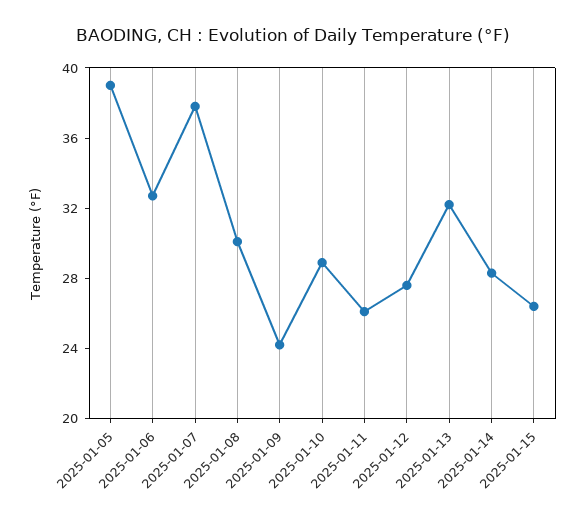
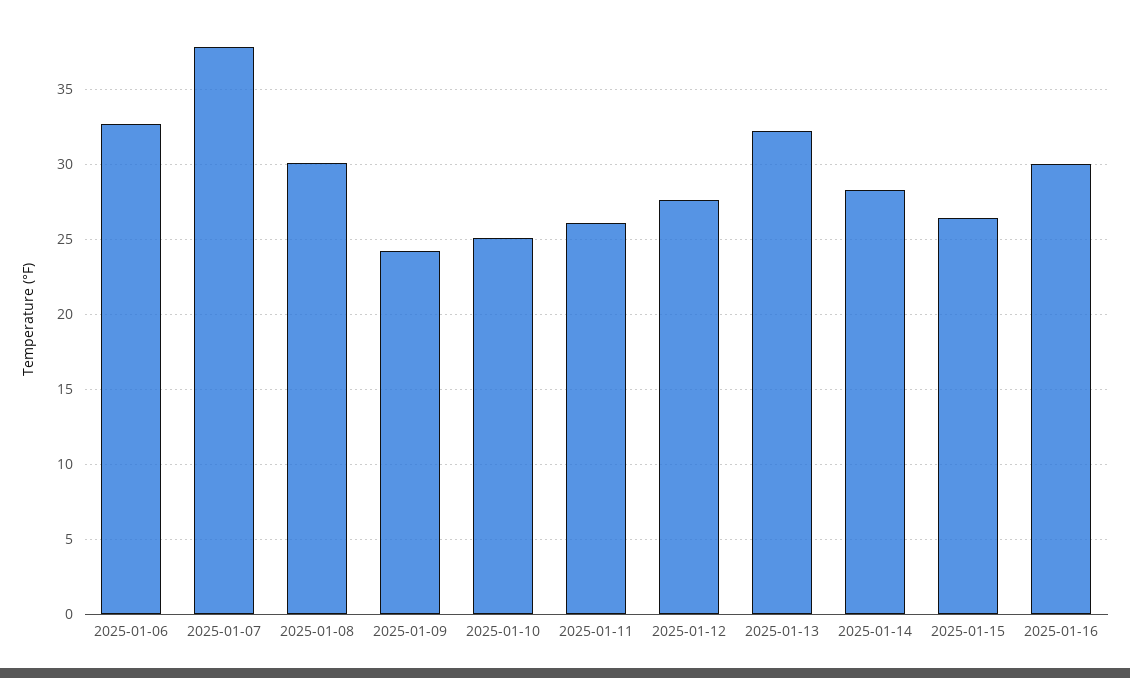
2025-01-05: 39 -> none
2025-01-10: 29 -> 25
2025-01-16: none -> 30

